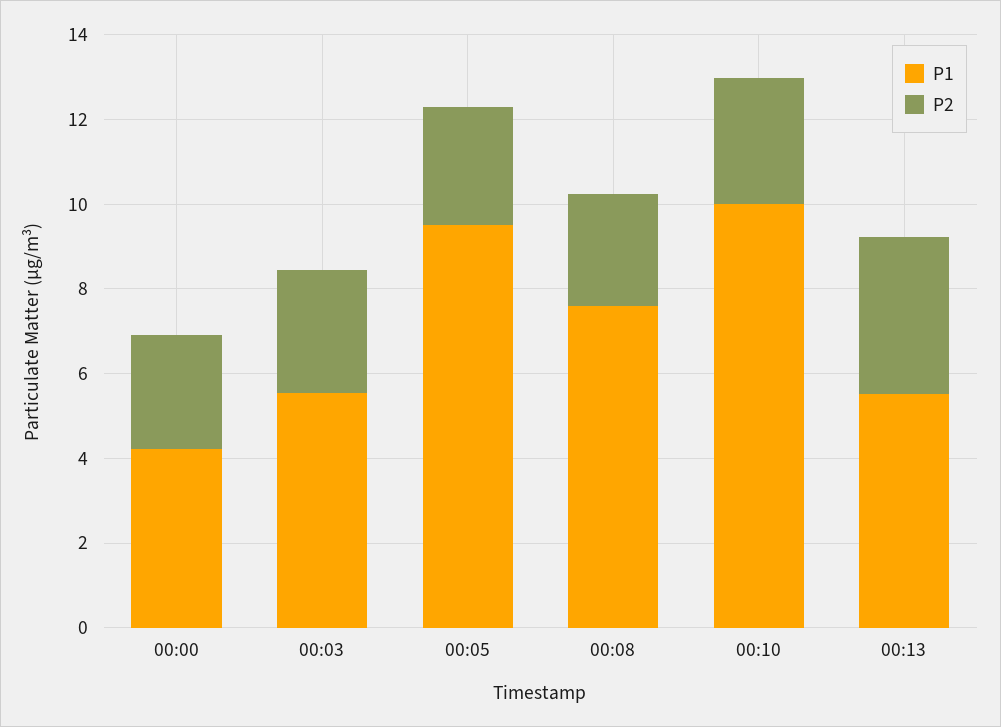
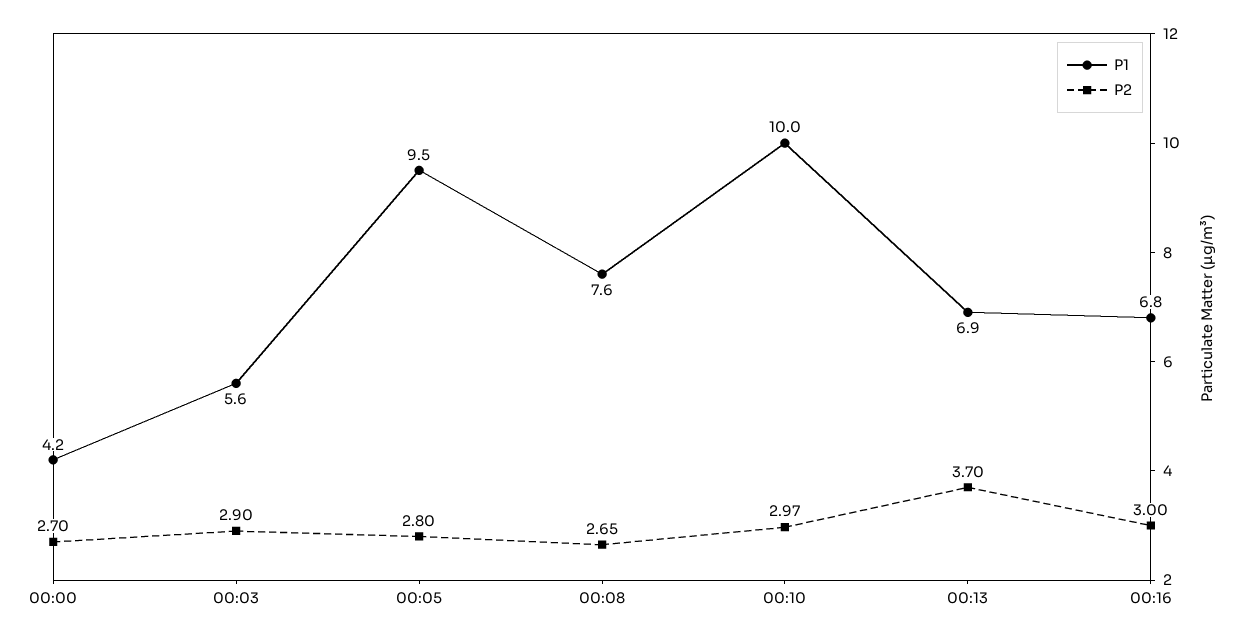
P1, 00:13: 5.5 -> 6.9
P1, 00:16: none -> 6.8
P2, 00:16: none -> 3

